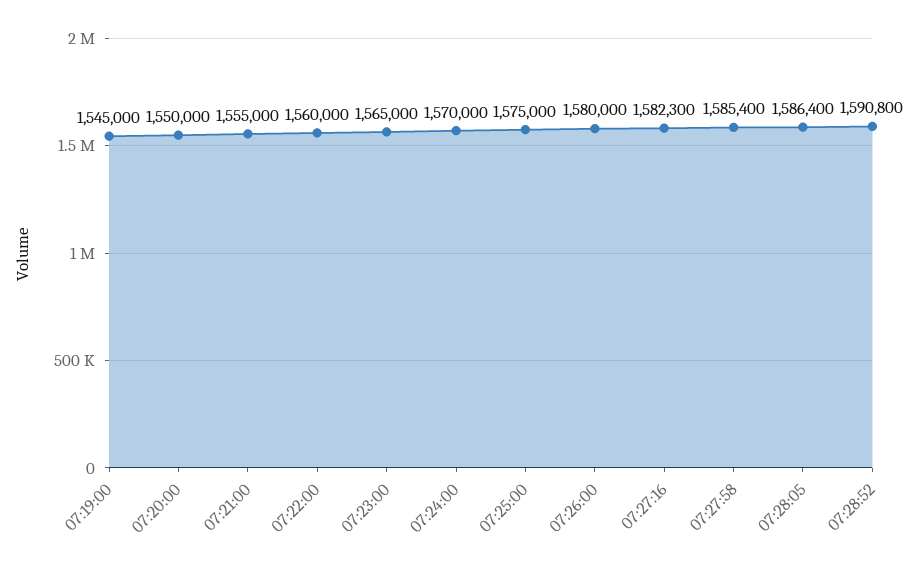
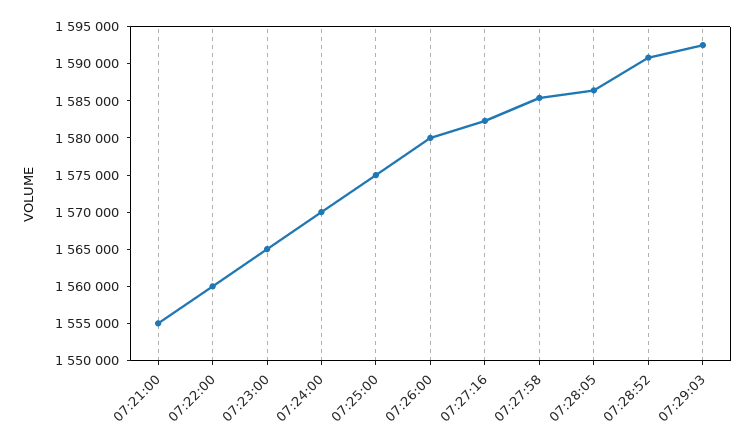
07:19:00: 1545000 -> none
07:20:00: 1550000 -> none
07:29:03: none -> 1592500

